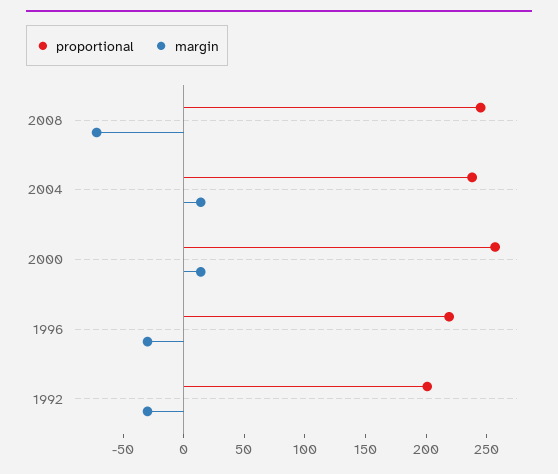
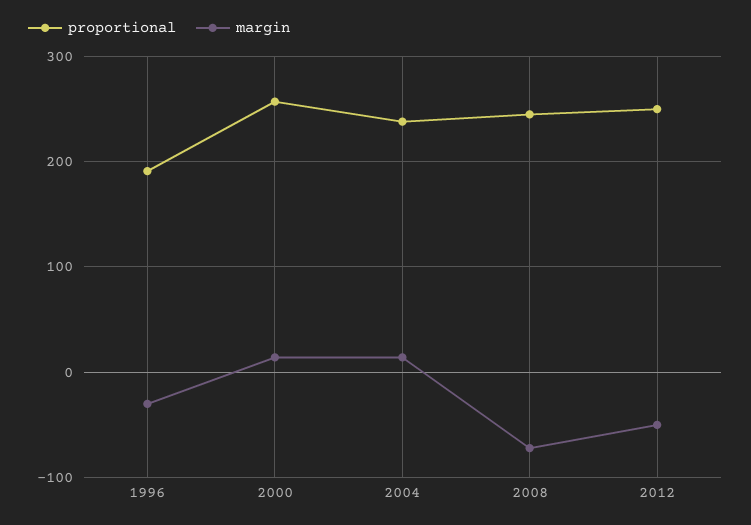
proportional, 1996: 220 -> 190
proportional, 1992: 200 -> none
margin, 1992: -30 -> none
proportional, 2012: none -> 250
margin, 2012: none -> -50

